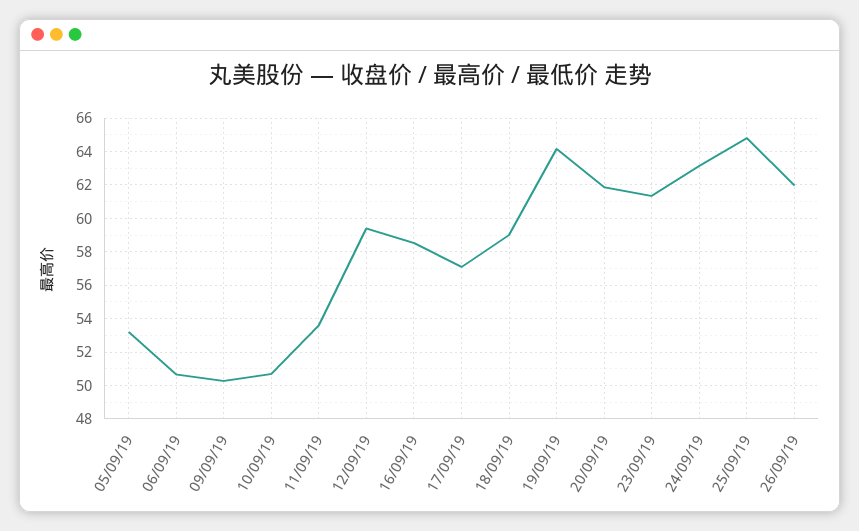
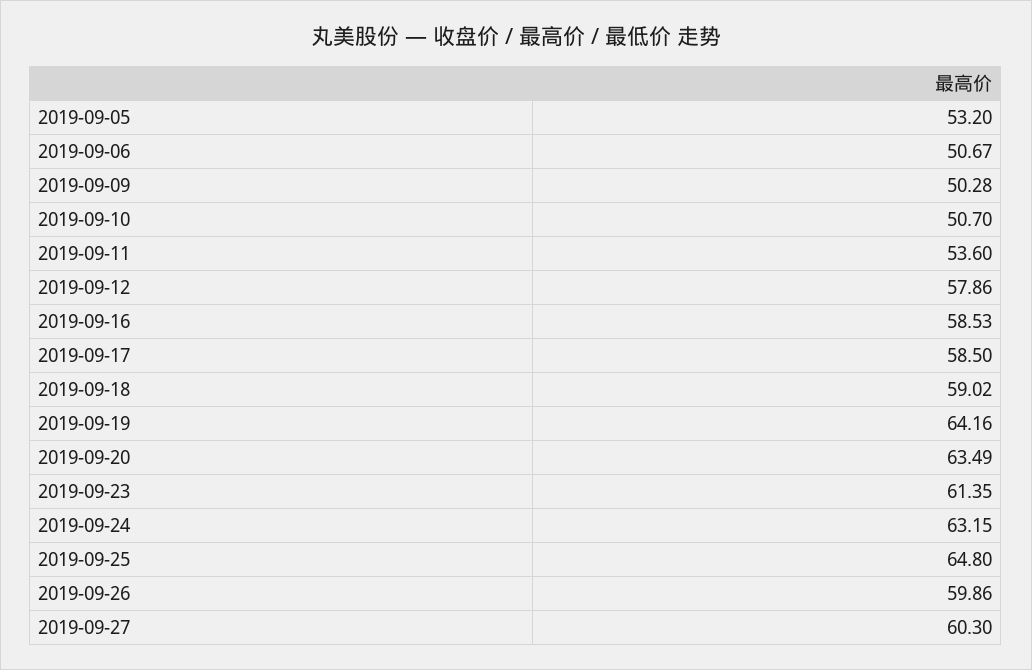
12/09/19: 59.5 -> 57.86
17/09/19: 57 -> 58.5
20/09/19: 62 -> 63.49
26/09/19: 62 -> 59.86
2019-09-27: none -> 60.3

